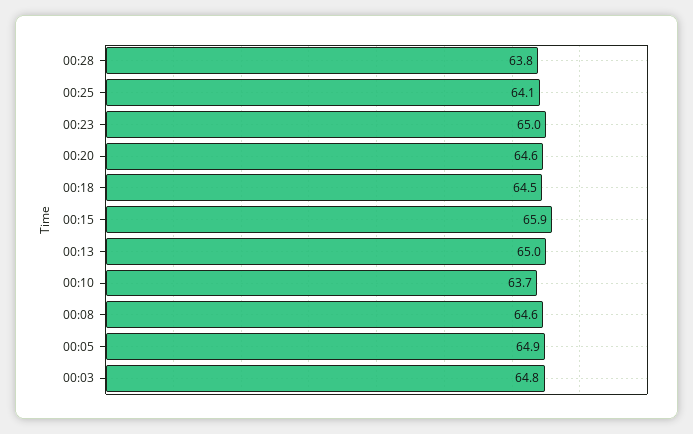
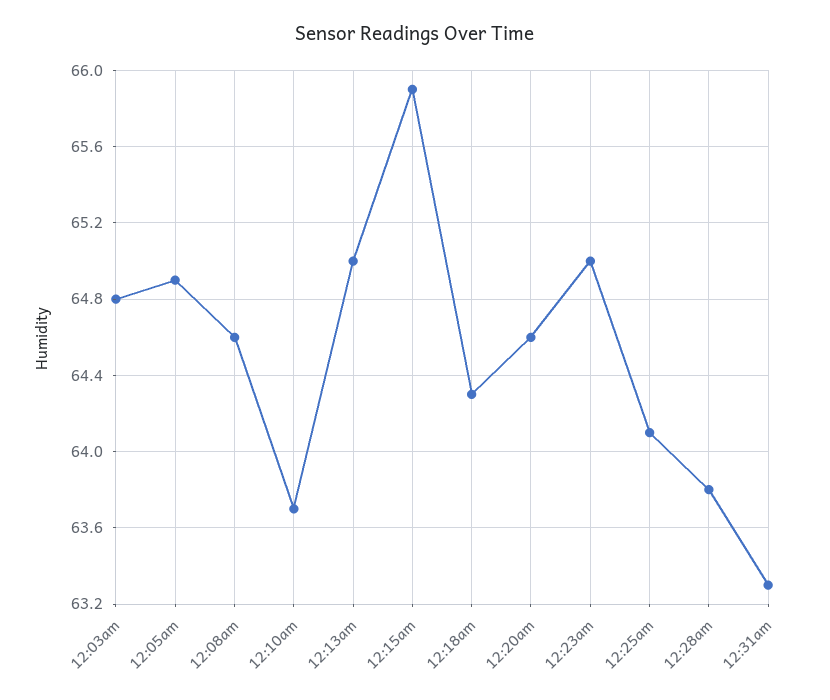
00:18: 64.5 -> 64.3
12:31am: none -> 63.3

